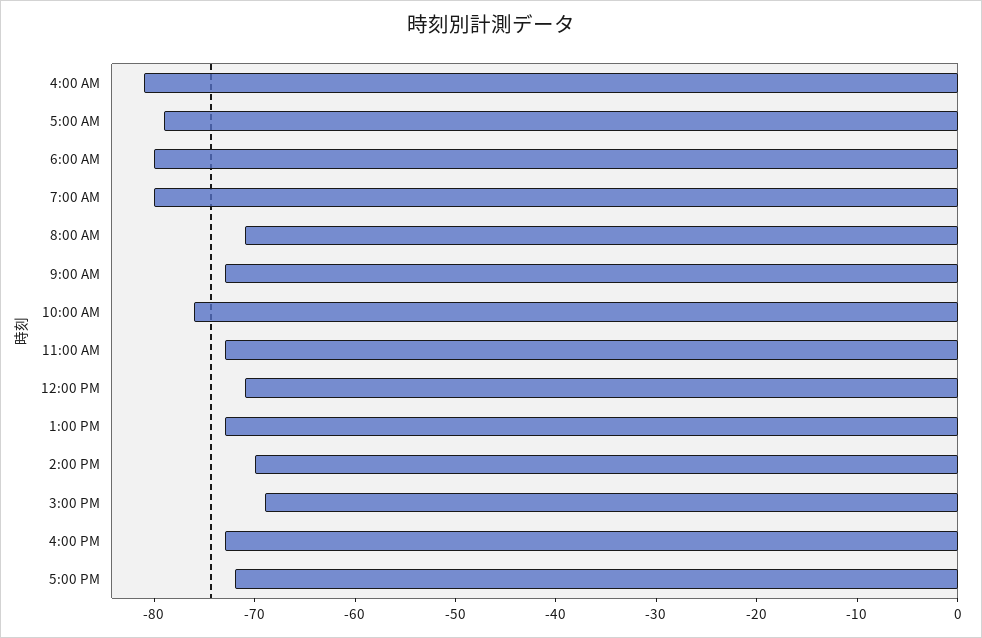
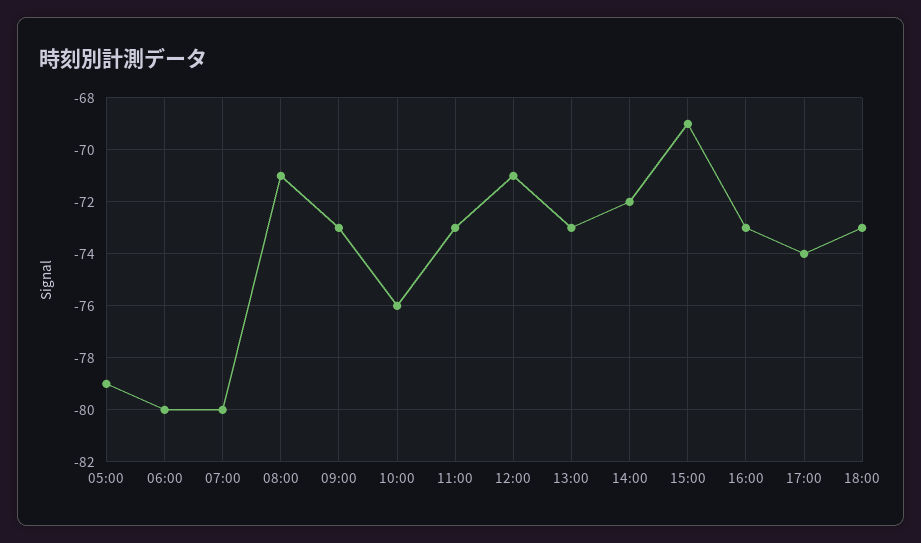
4:00 AM: -81 -> none
2:00 PM: -70 -> -72
5:00 PM: -72 -> -74
18:00: none -> -73

